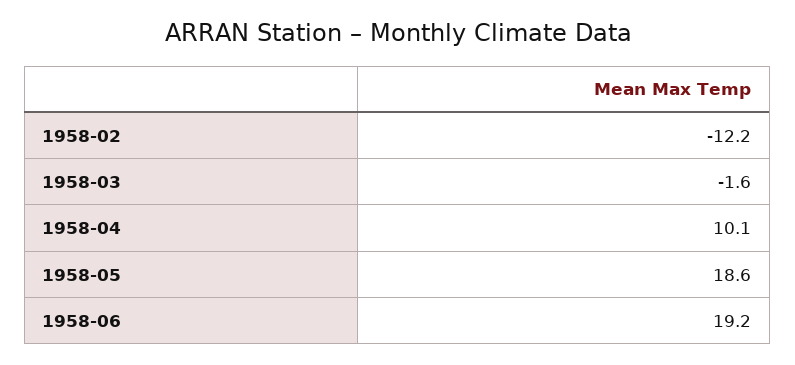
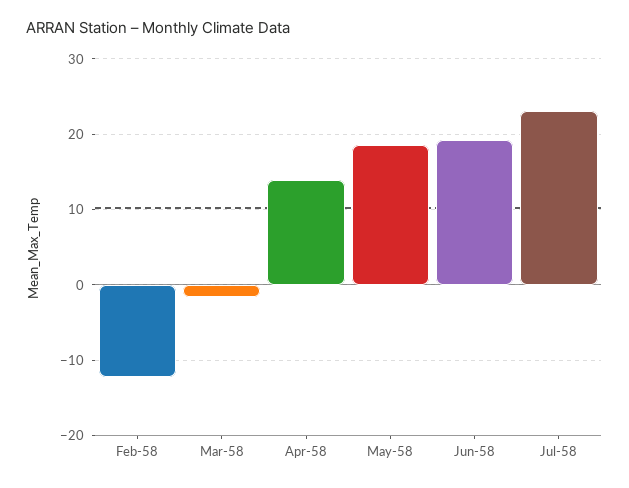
1958-04: 10.1 -> 14
Jul-58: none -> 23

